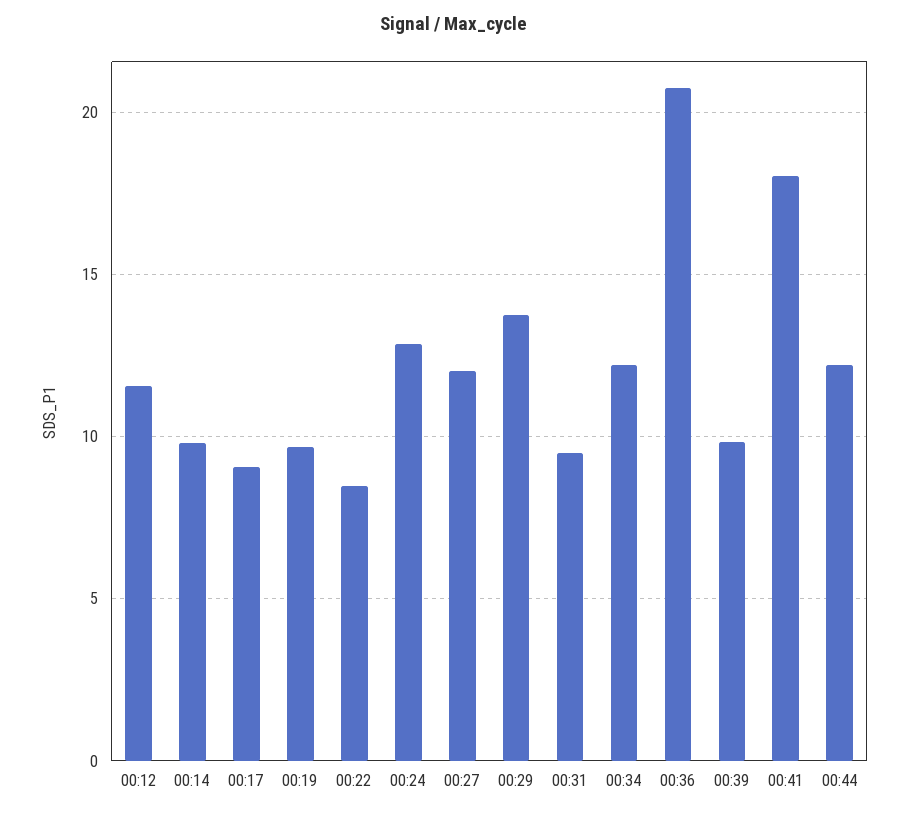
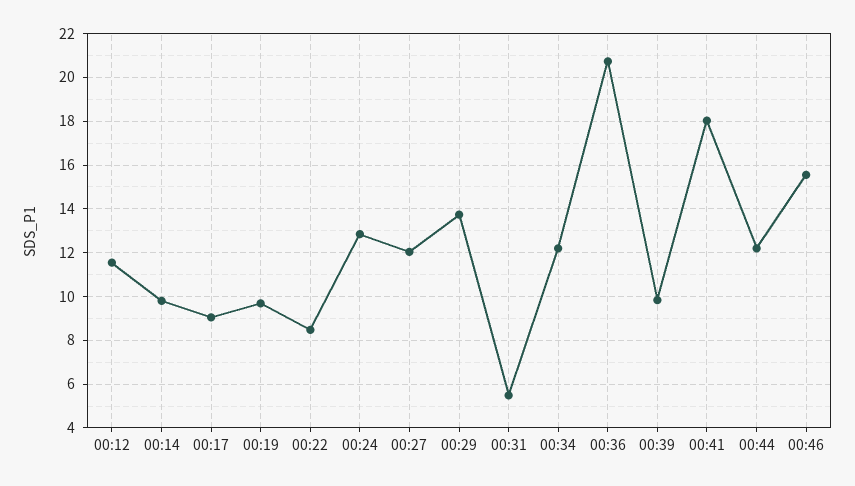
00:31: 9.5 -> 5.5
00:46: none -> 15.5

